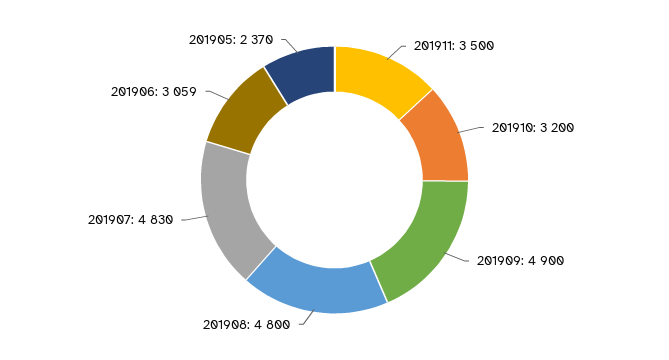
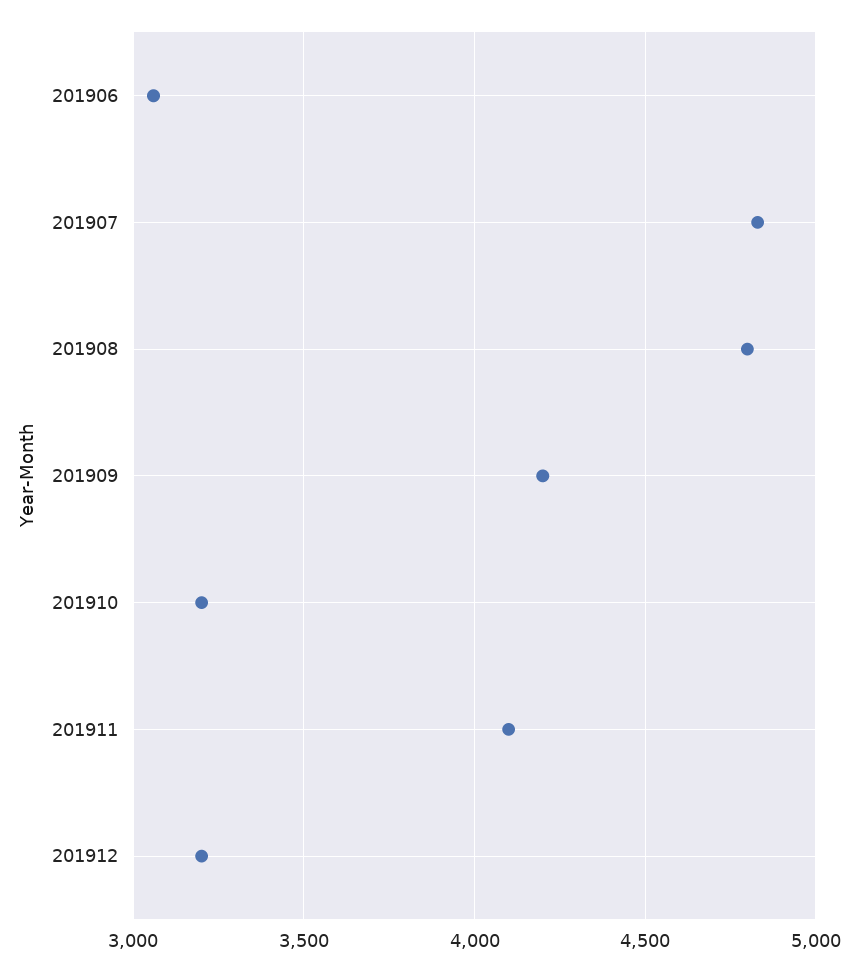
201911: 3500 -> 4100
201909: 4900 -> 4200
201905: 2370 -> none
201912: none -> 3200

